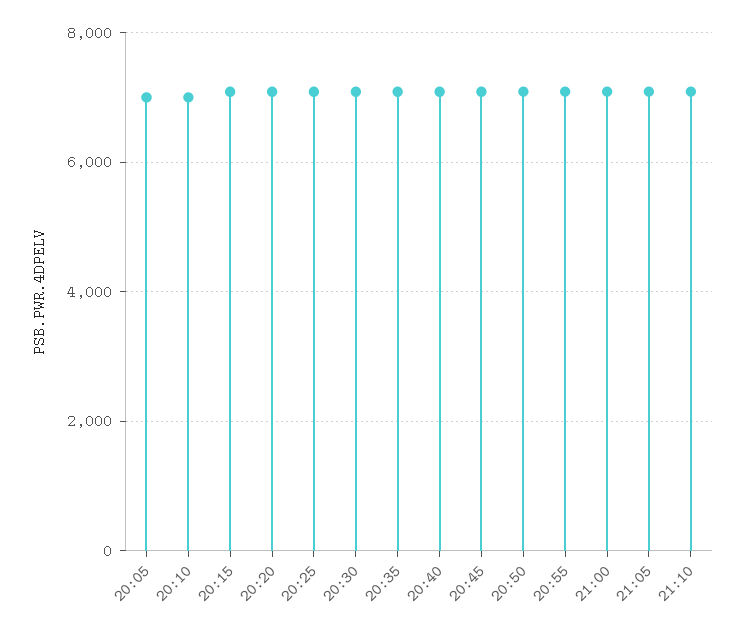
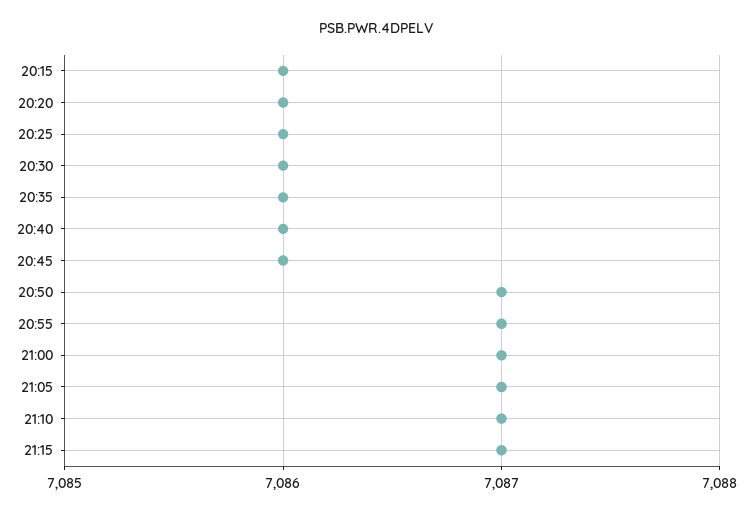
20:05: 7000 -> none
20:10: 7000 -> none
21:15: none -> 7087

